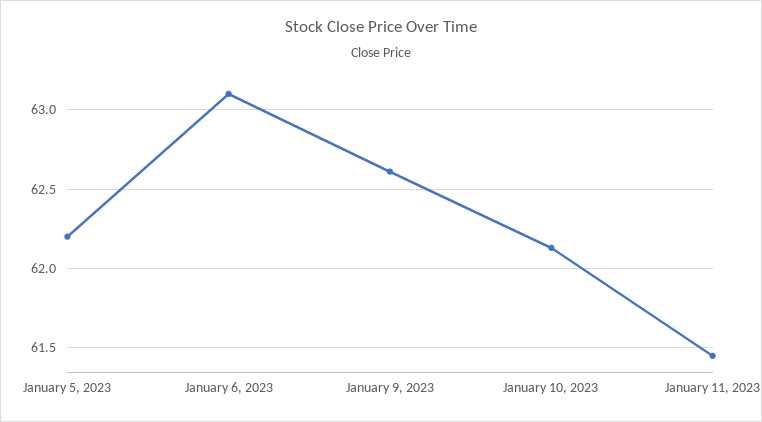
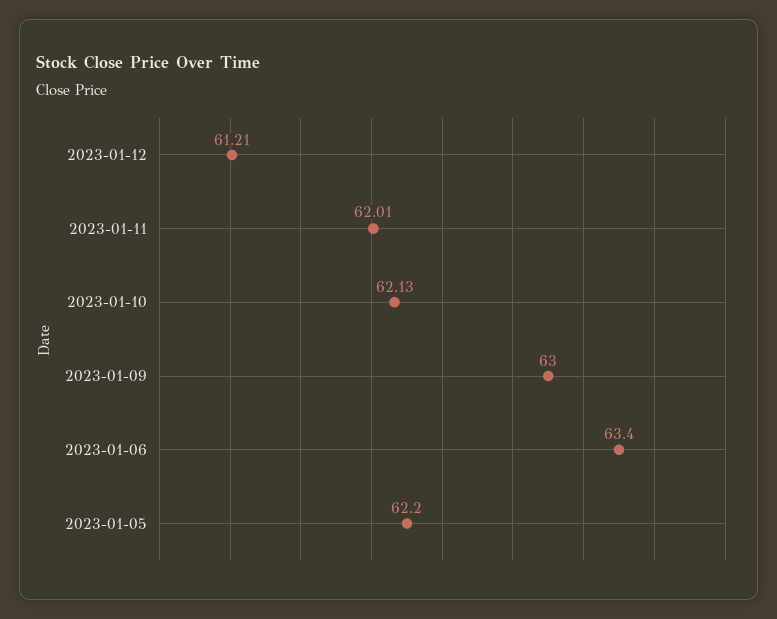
January 6, 2023: 63.1 -> 63.4
January 9, 2023: 62.6 -> 63
January 11, 2023: 61.45 -> 62.01
2023-01-12: none -> 61.21

